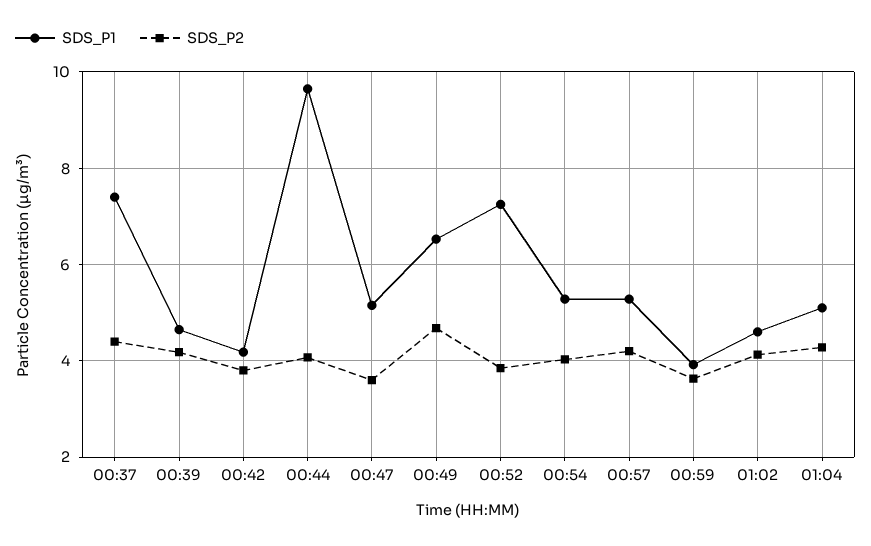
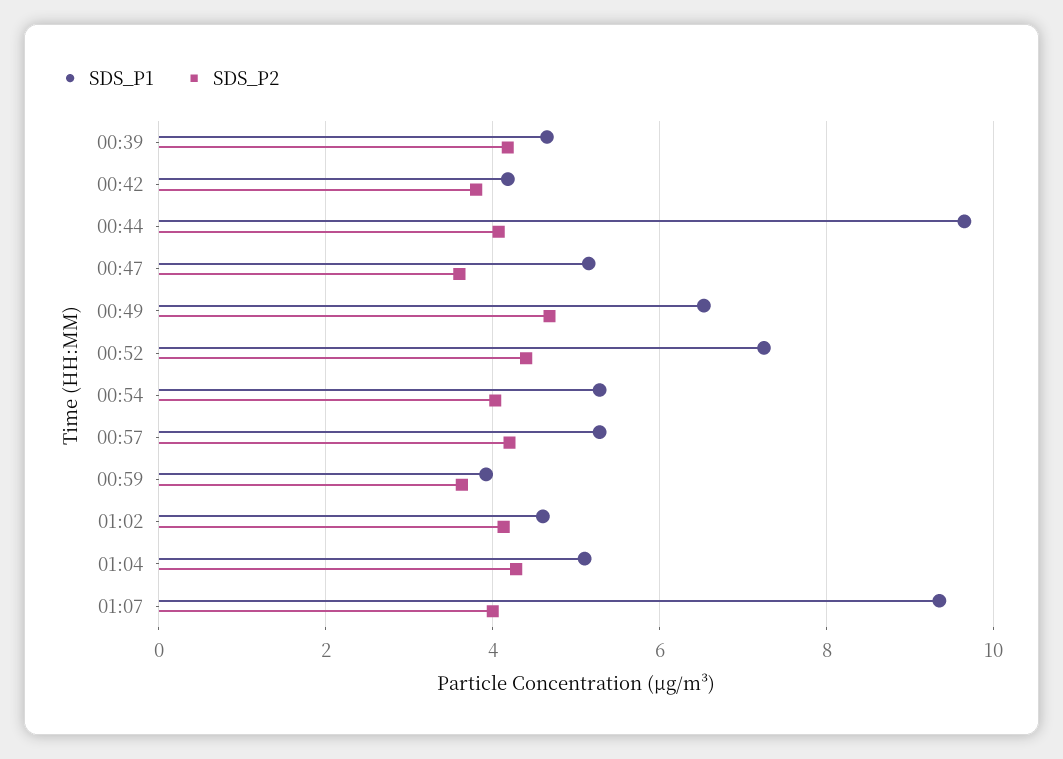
SDS_P1, 00:37: 7.4 -> none
SDS_P2, 00:37: 4.4 -> none
SDS_P2, 00:52: 3.8 -> 4.4
SDS_P1, 01:07: none -> 9.4
SDS_P2, 01:07: none -> 4

